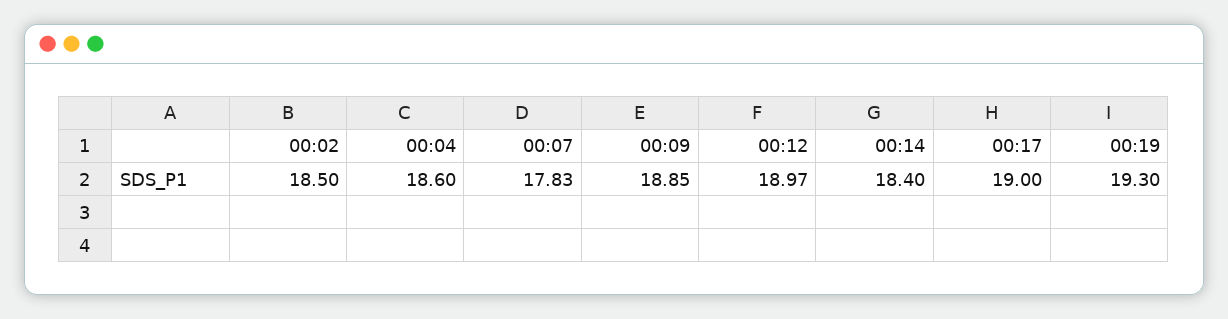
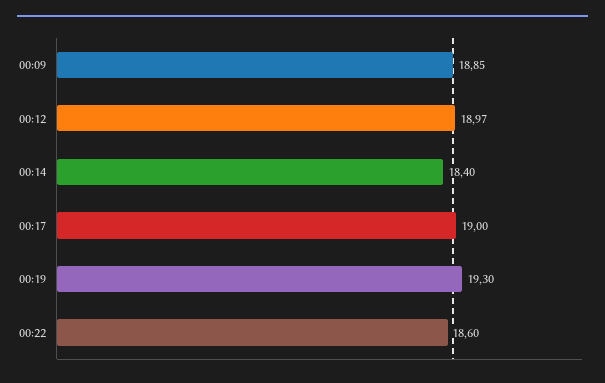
00:02: 18.5 -> none
00:04: 18.6 -> none
00:07: 17.83 -> none
00:22: none -> 18.6

